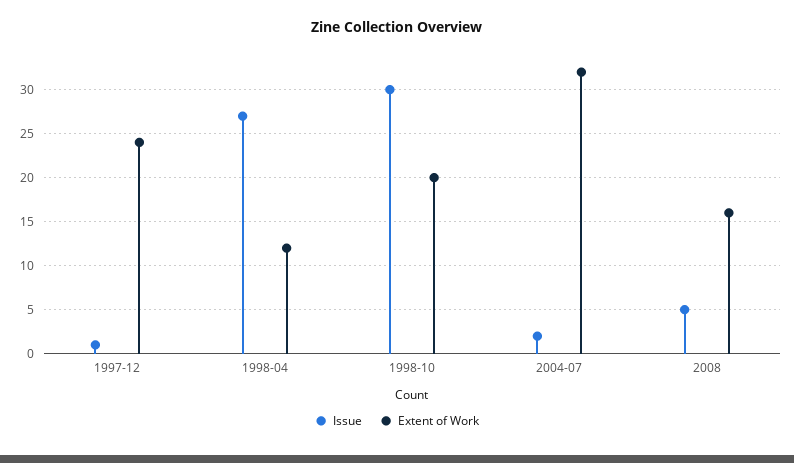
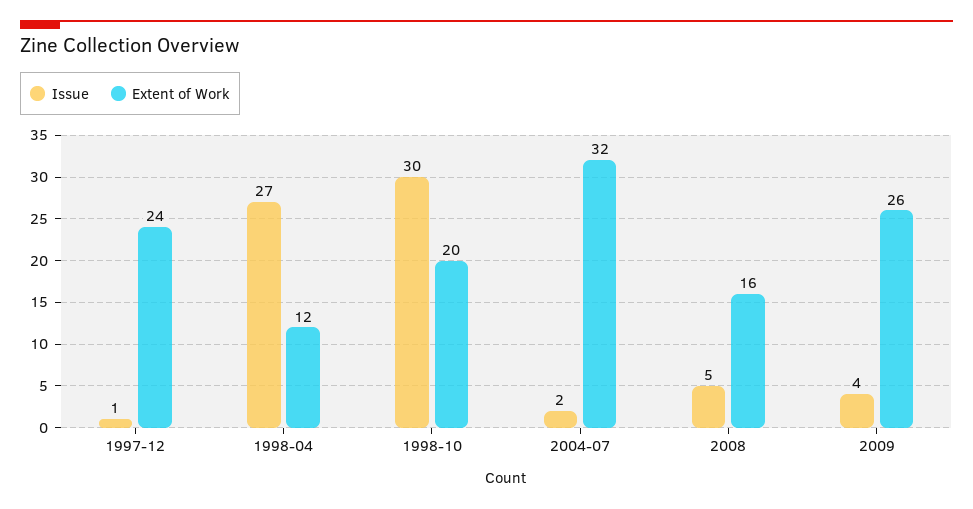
Issue, 2009: none -> 4
Extent of Work, 2009: none -> 26

